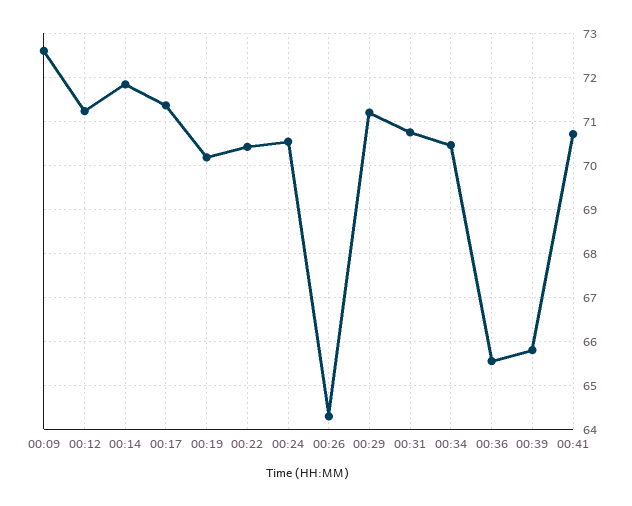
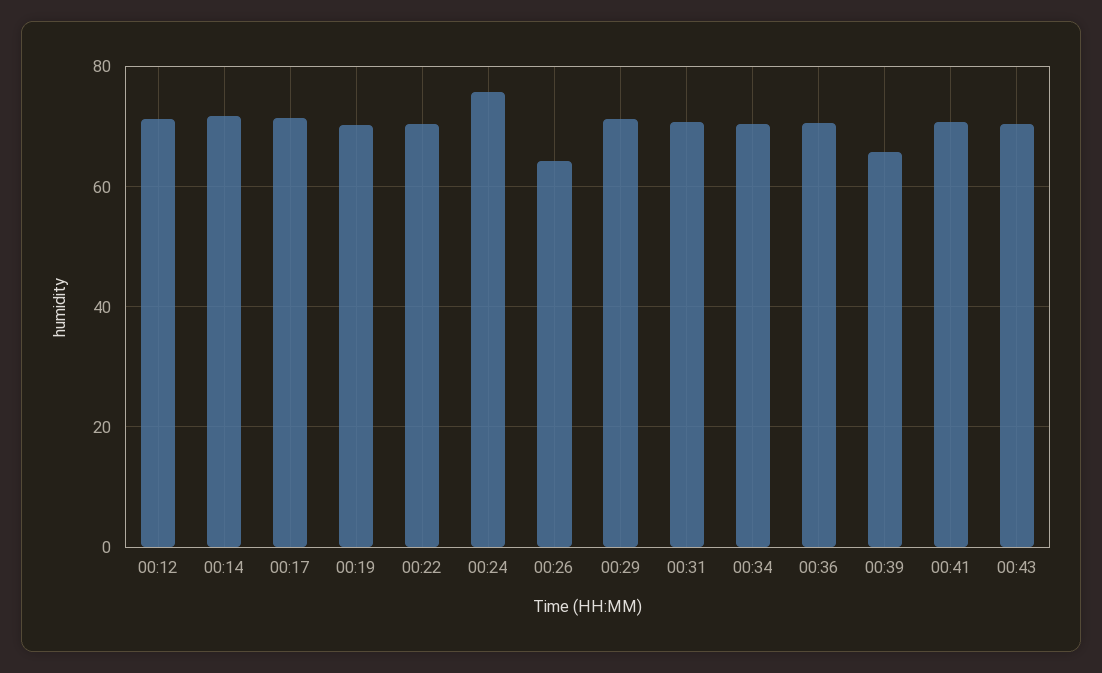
00:09: 72.6 -> none
00:24: 70.6 -> 76
00:36: 65.6 -> 70
00:43: none -> 70

